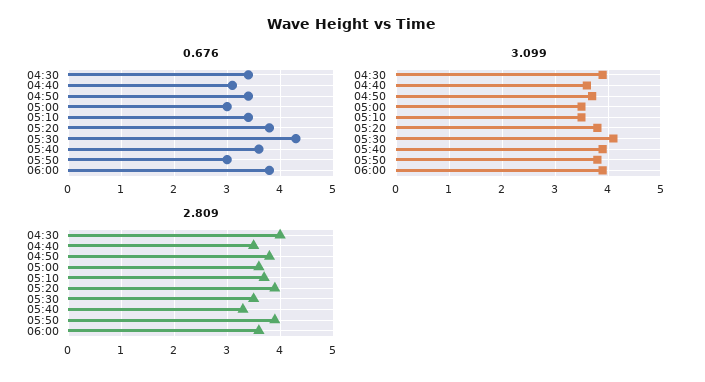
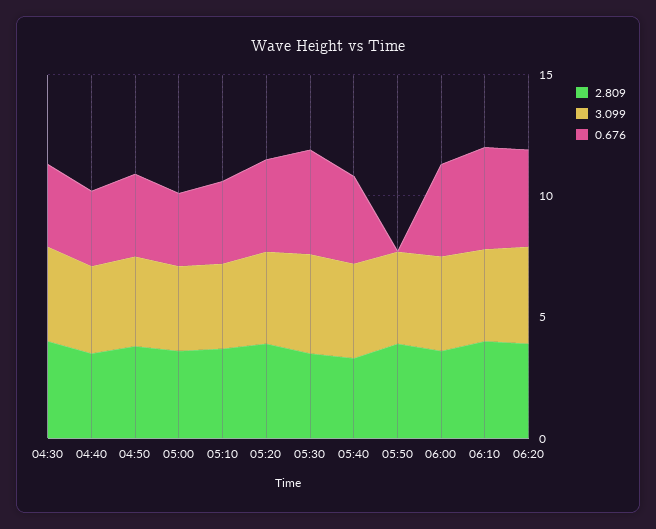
0.676, 05:50: 3 -> 0
2.809, 06:10: none -> 4
3.099, 06:10: none -> 4
0.676, 06:10: none -> 4
2.809, 06:20: none -> 4
3.099, 06:20: none -> 4
0.676, 06:20: none -> 4

